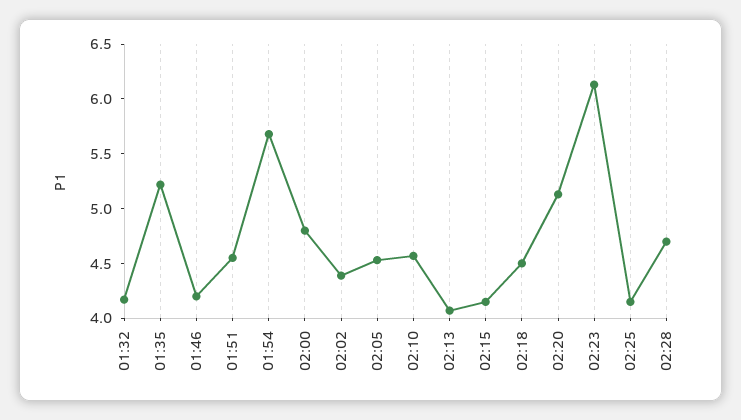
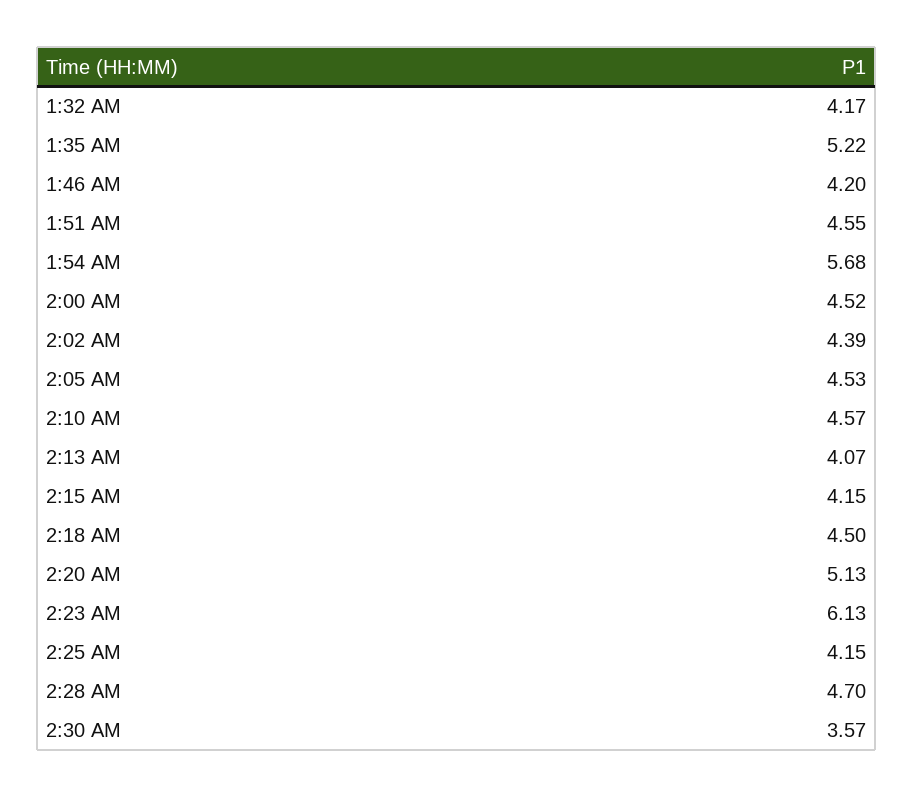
02:00: 4.8 -> 4.52
2:30 AM: none -> 3.57

